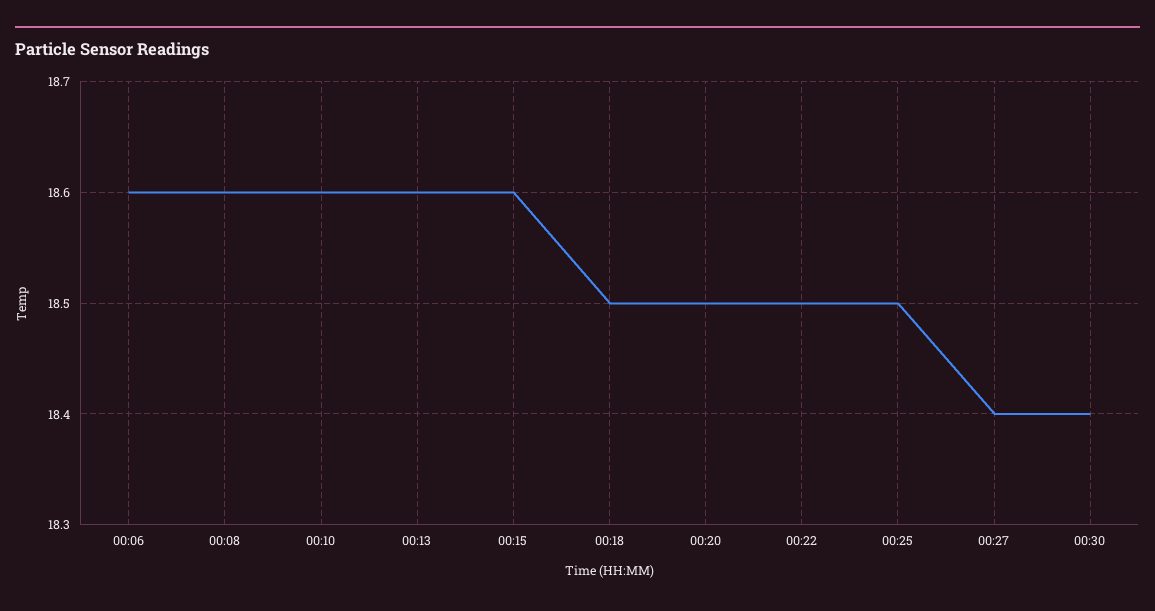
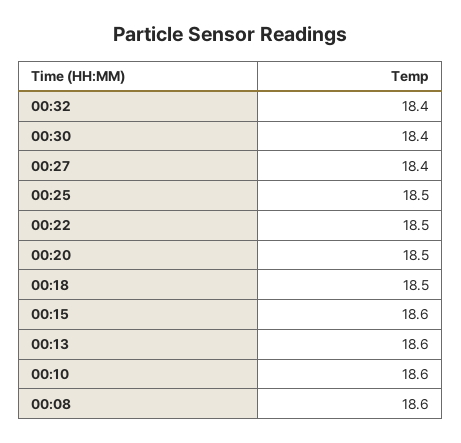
00:06: 18.6 -> none
00:32: none -> 18.4

